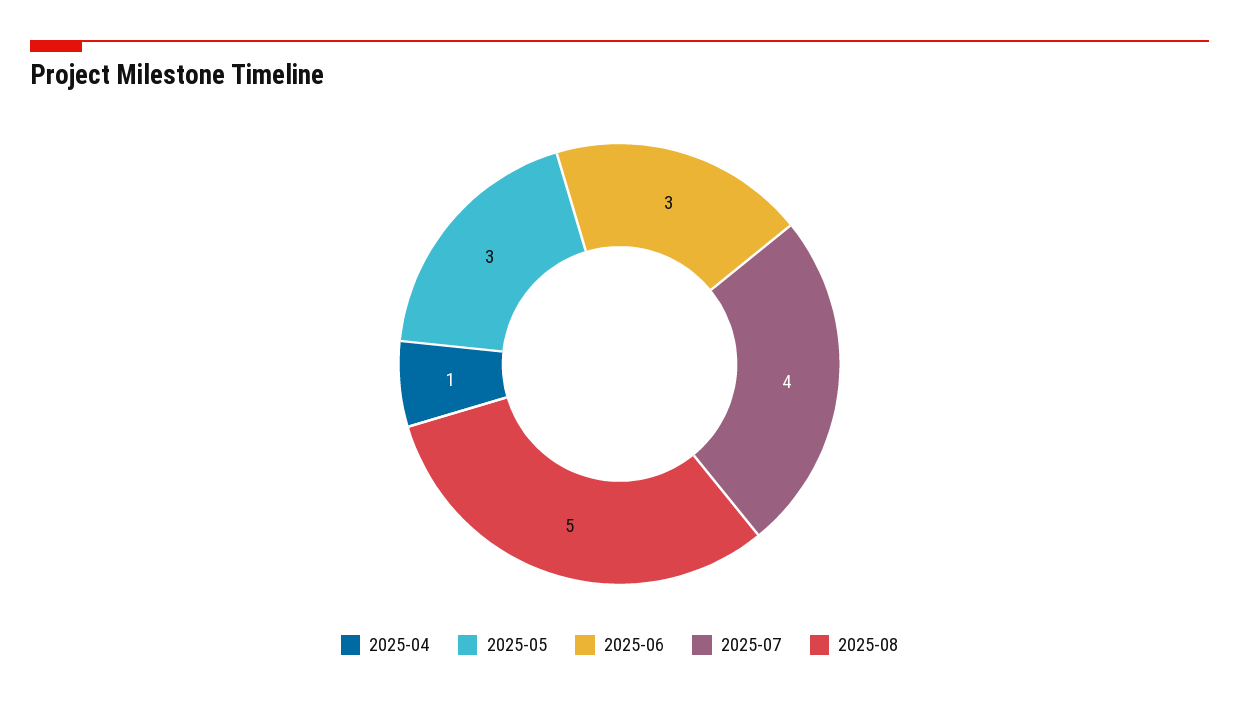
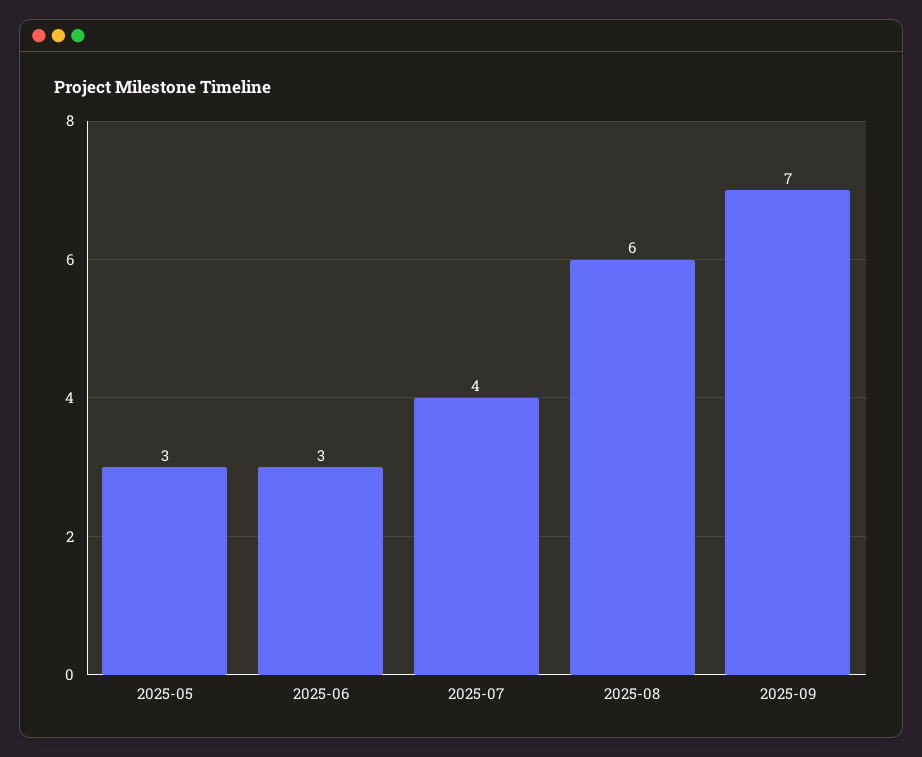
2025-04: 1 -> none
2025-08: 5 -> 6
2025-09: none -> 7

